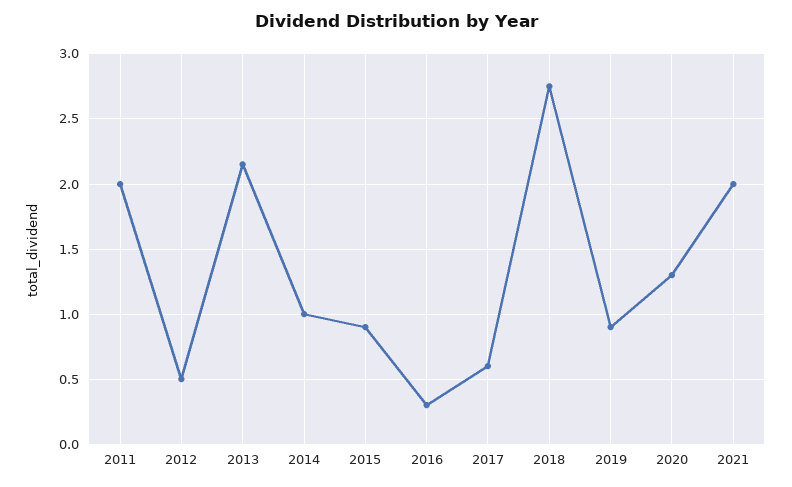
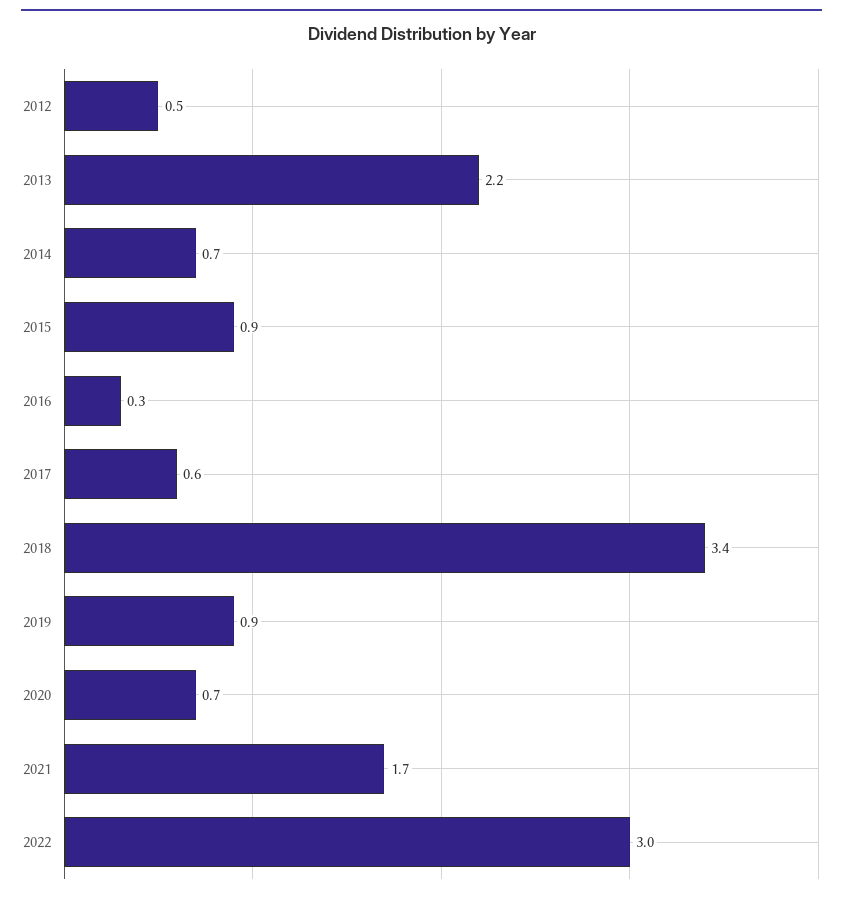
2011: 2 -> none
2014: 1 -> 0.7
2018: 2.75 -> 3.4
2020: 1.3 -> 0.7
2021: 2 -> 1.7
2022: none -> 3

